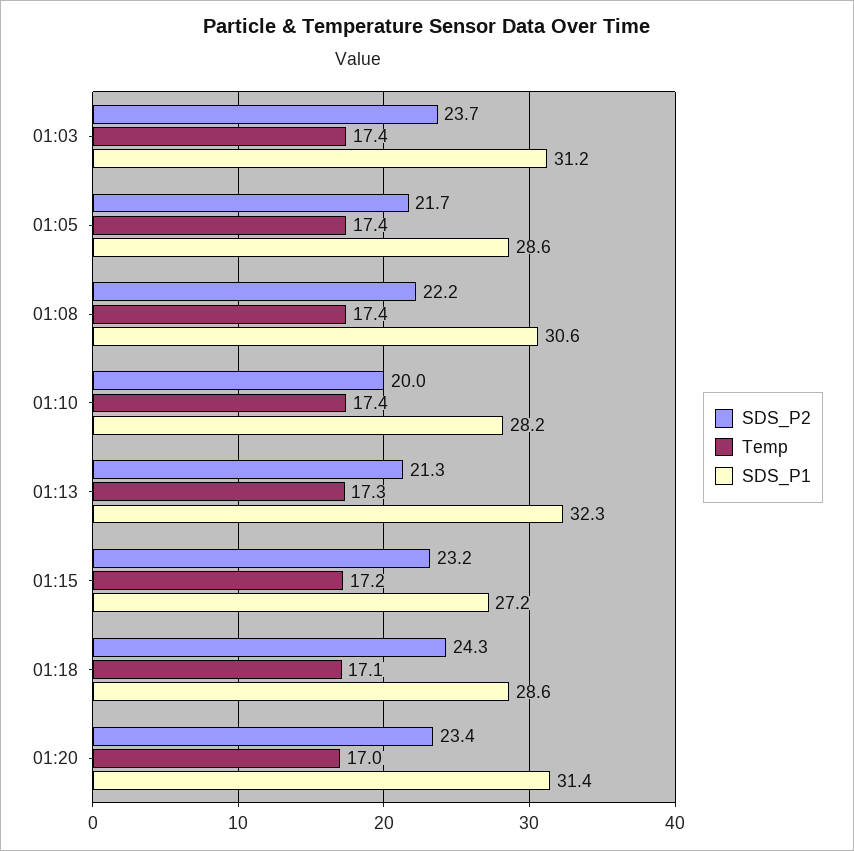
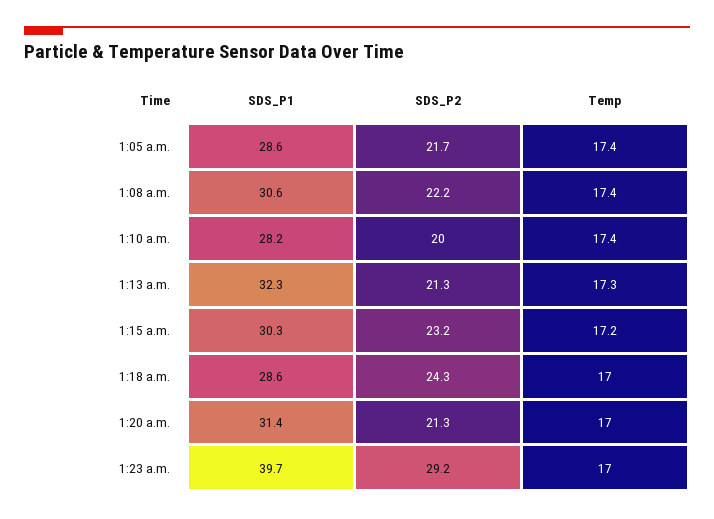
SDS_P2, 01:03: 23.7 -> none
Temp, 01:03: 17.4 -> none
SDS_P1, 01:03: 31.2 -> none
SDS_P1, 01:15: 27.2 -> 30.3
Temp, 01:18: 17.1 -> 17
SDS_P2, 01:20: 23.4 -> 21.3
SDS_P1, 1:23 a.m.: none -> 39.7
SDS_P2, 1:23 a.m.: none -> 29.2
Temp, 1:23 a.m.: none -> 17

